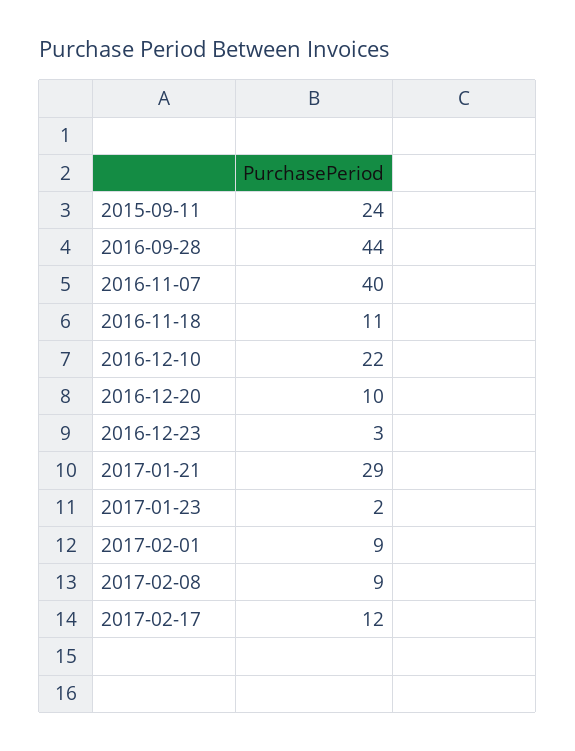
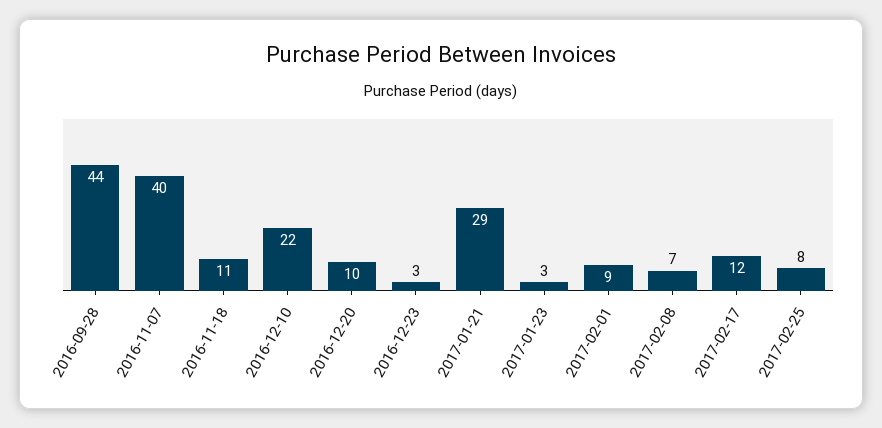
2015-09-11: 24 -> none
2017-01-23: 2 -> 3
2017-02-08: 9 -> 7
2017-02-25: none -> 8

